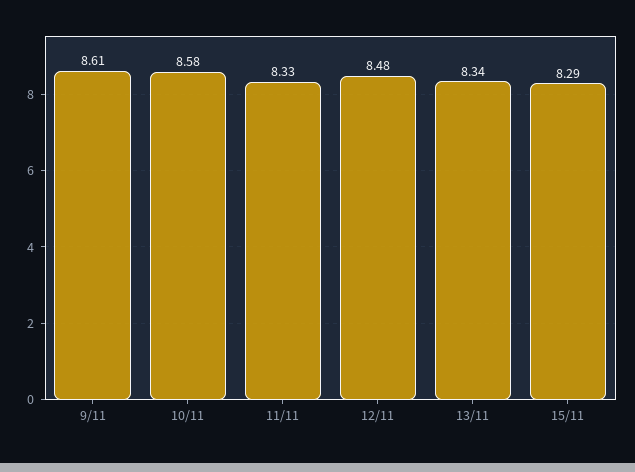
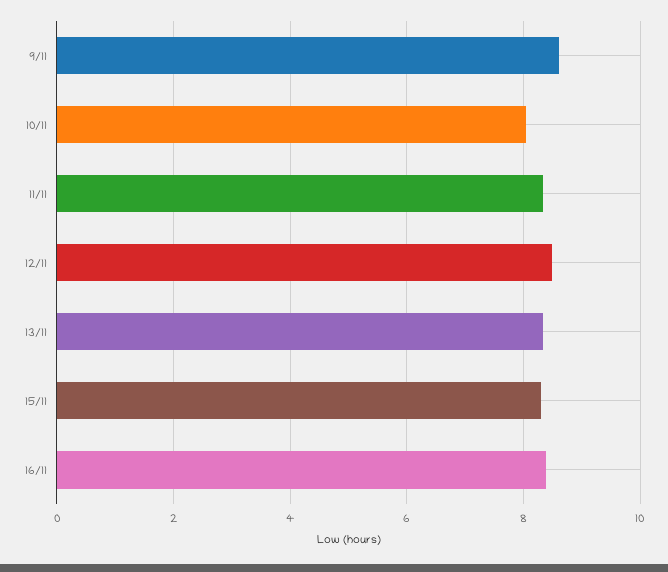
10/11: 8.58 -> 8
16/11: none -> 8.4

